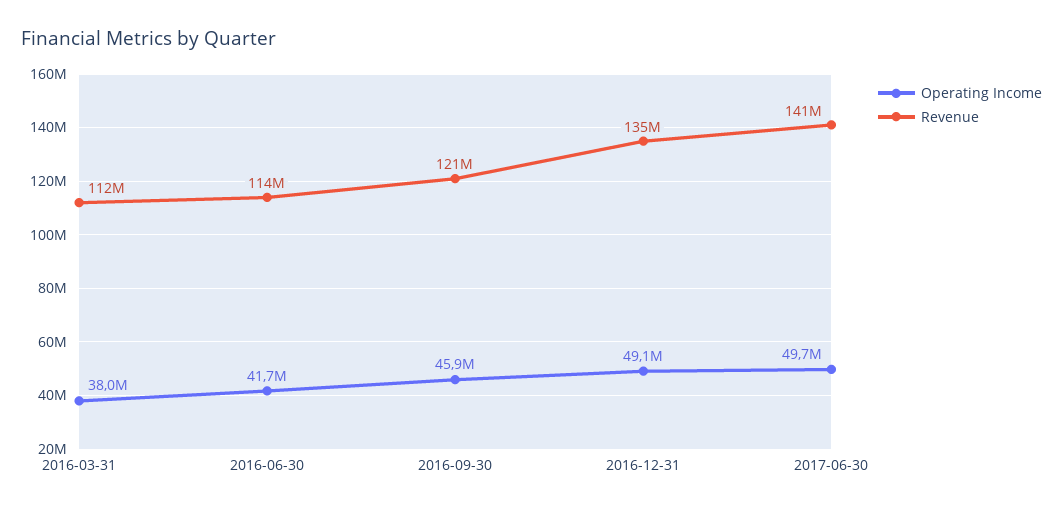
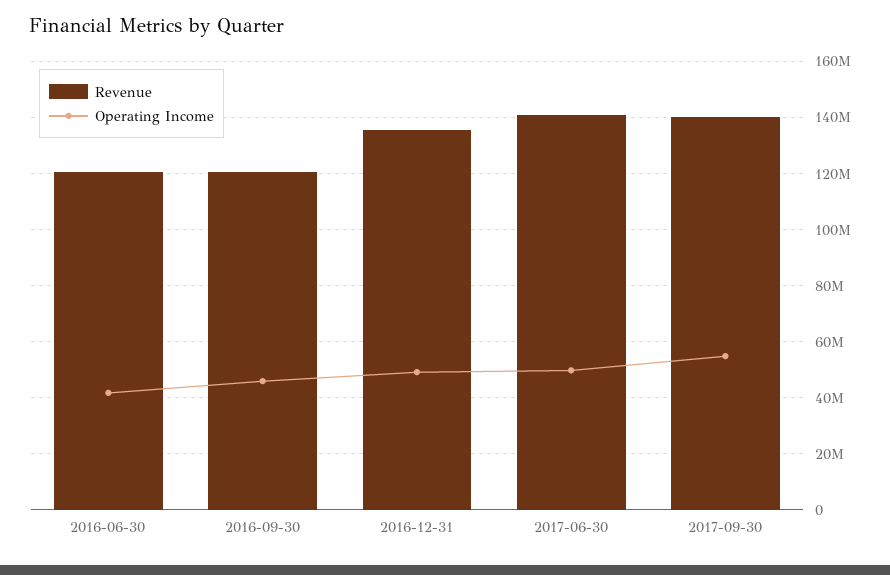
Operating Income, 2016-03-31: 38000000 -> none
Revenue, 2016-03-31: 112000000 -> none
Revenue, 2016-06-30: 114000000 -> 120000000
Revenue, 2017-09-30: none -> 140000000
Operating Income, 2017-09-30: none -> 55000000

